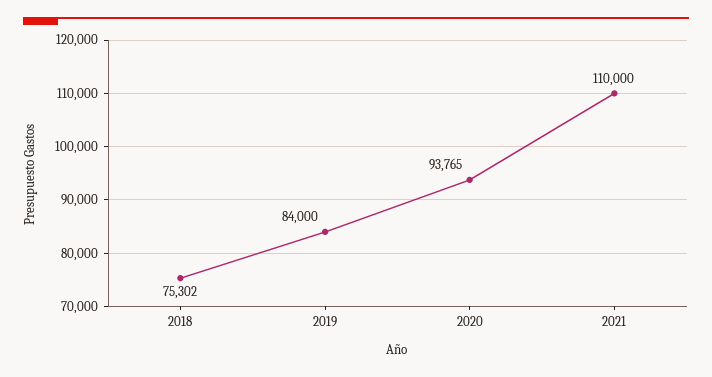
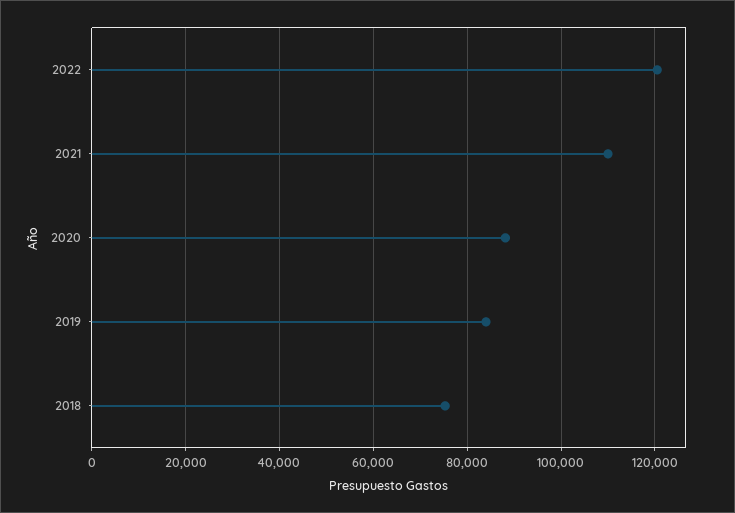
2020: 93765 -> 88000
2022: none -> 120000

